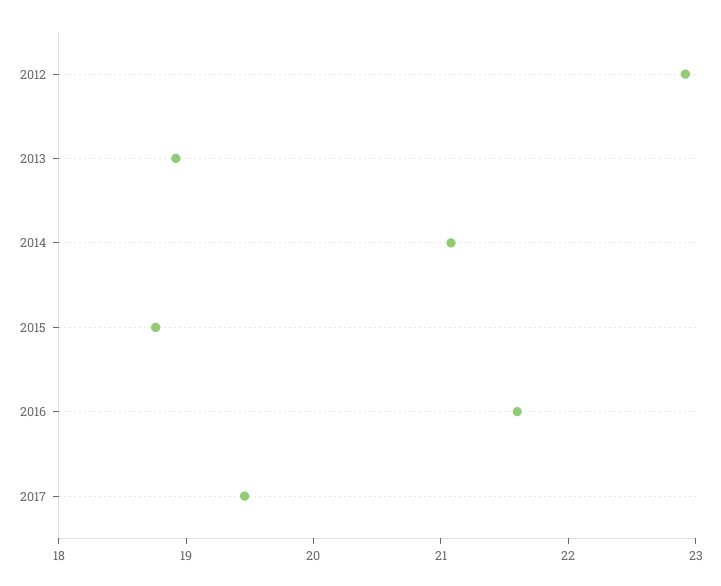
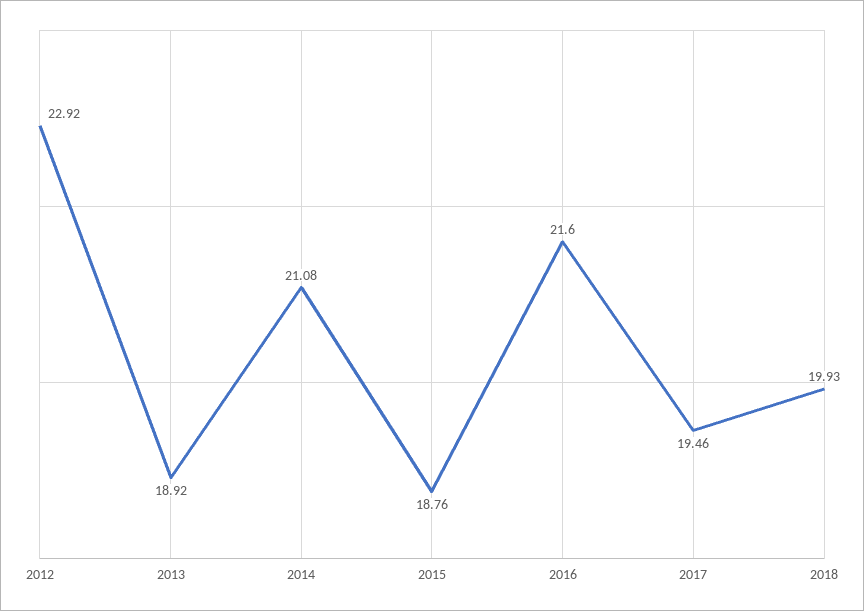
2018: none -> 19.93

